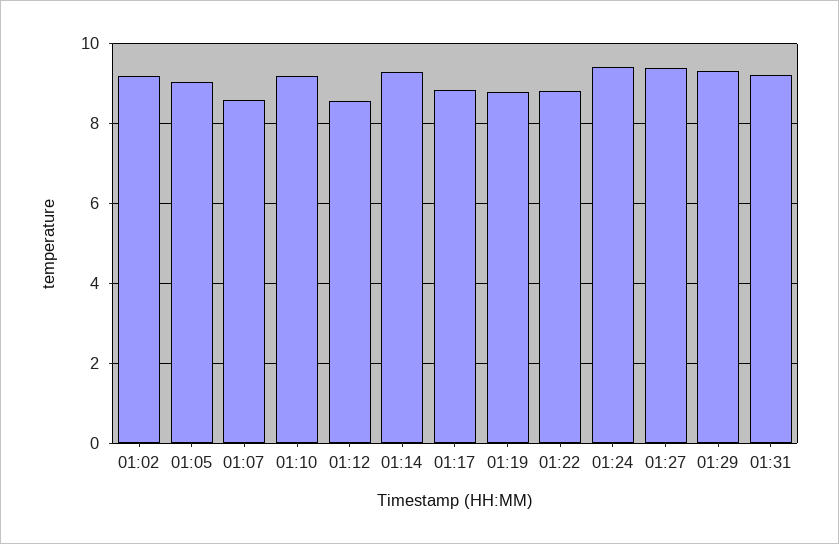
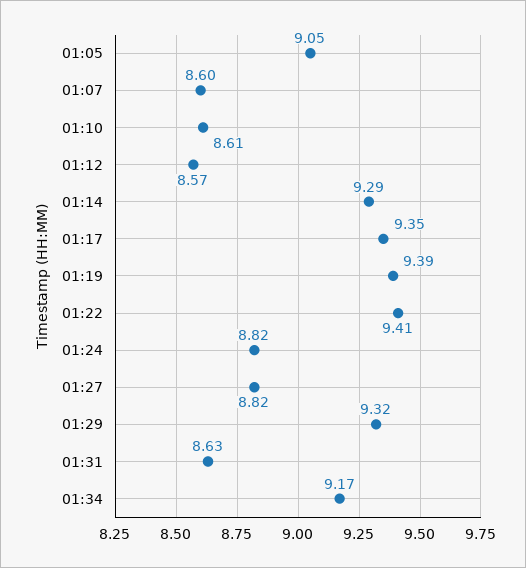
01:02: 9.2 -> none
01:10: 9.2 -> 8.61
01:17: 8.8 -> 9.35
01:19: 8.8 -> 9.39
01:22: 8.8 -> 9.41
01:24: 9.4 -> 8.82
01:27: 9.4 -> 8.82
01:31: 9.2 -> 8.63
01:34: none -> 9.17

